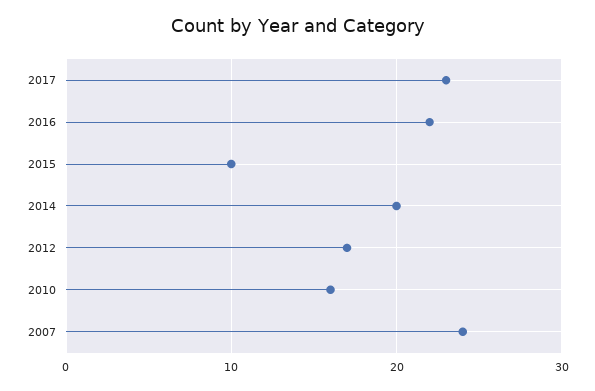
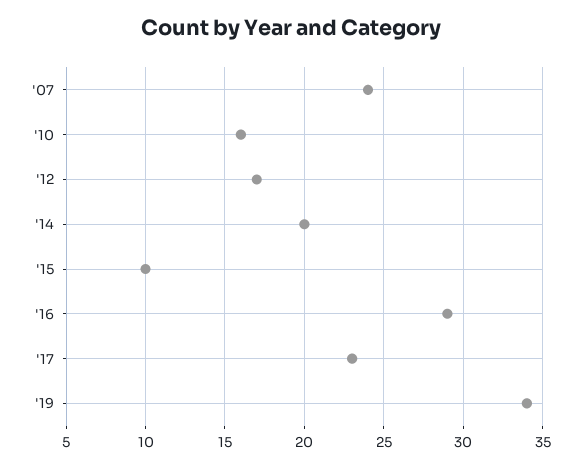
2016: 22 -> 29
'19: none -> 34

